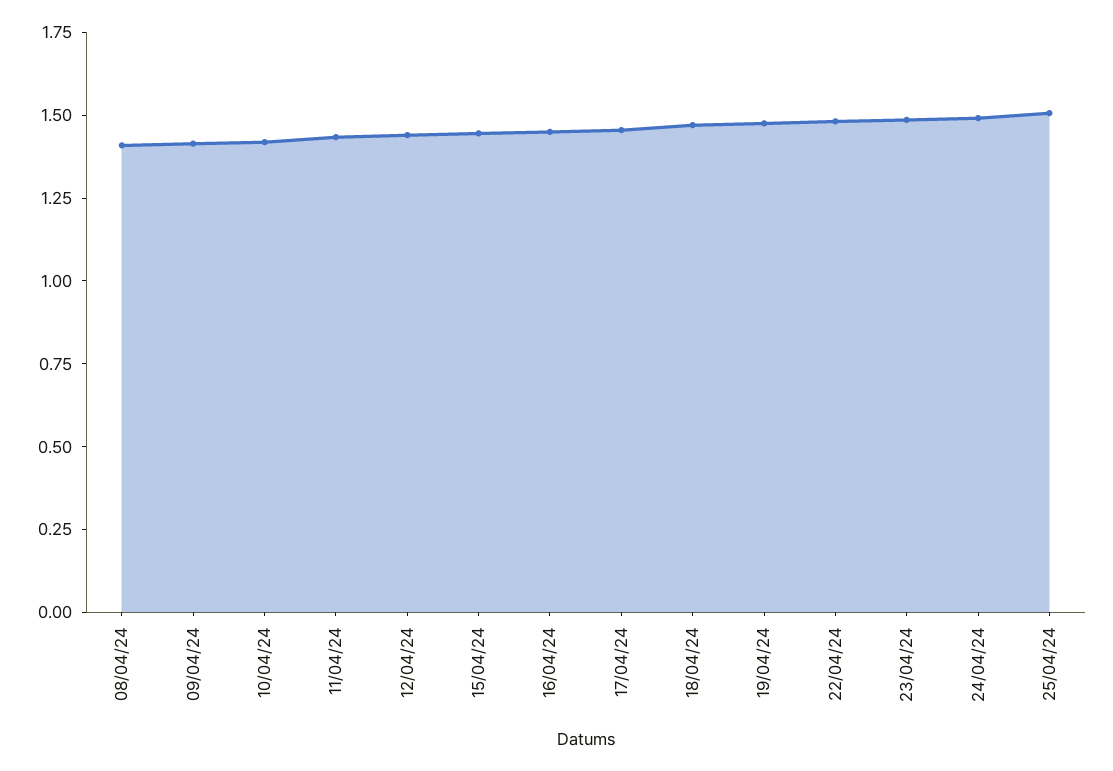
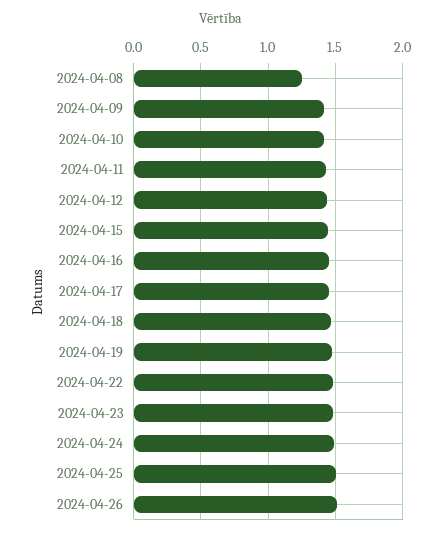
08/04/24: 1.4 -> 1.25
2024-04-26: none -> 1.5

